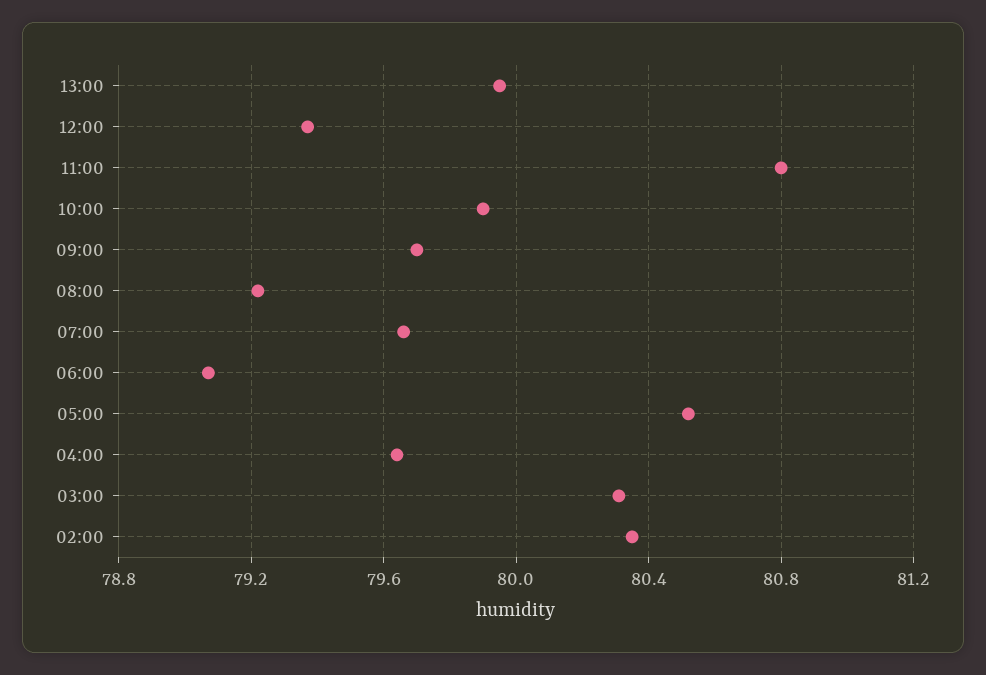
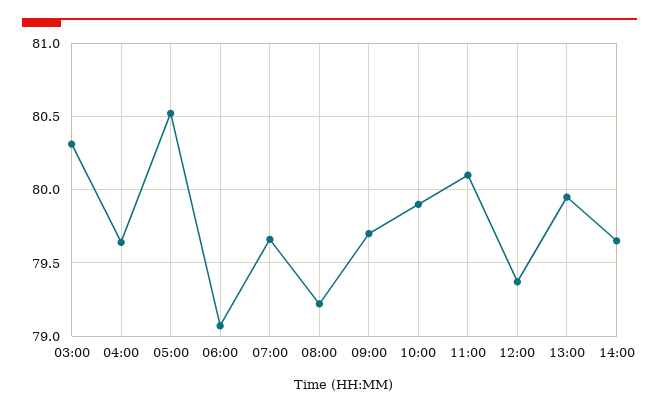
11:00: 80.8 -> 80.1
02:00: 80.35 -> none
14:00: none -> 79.65

